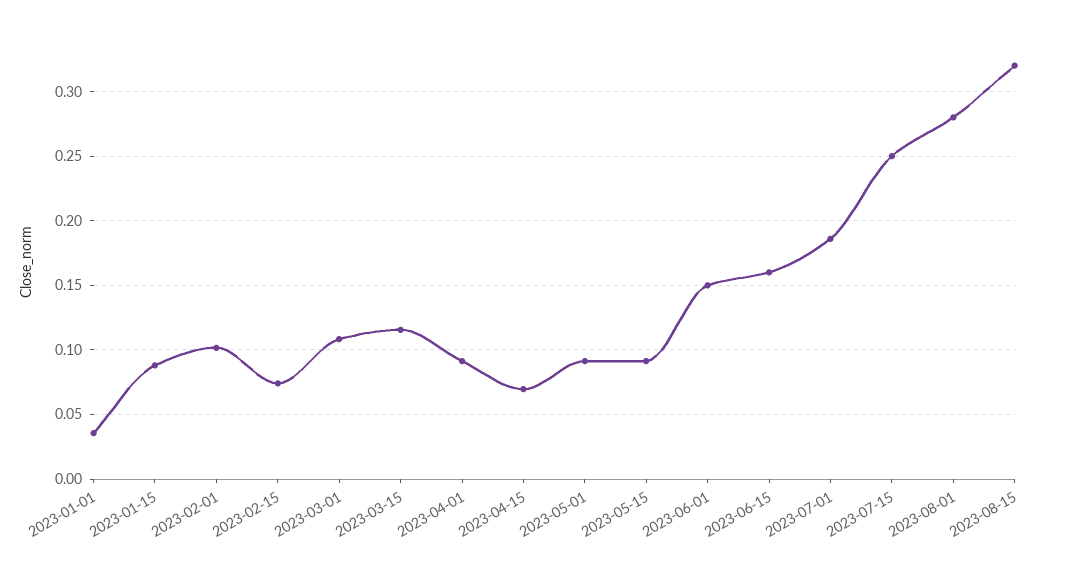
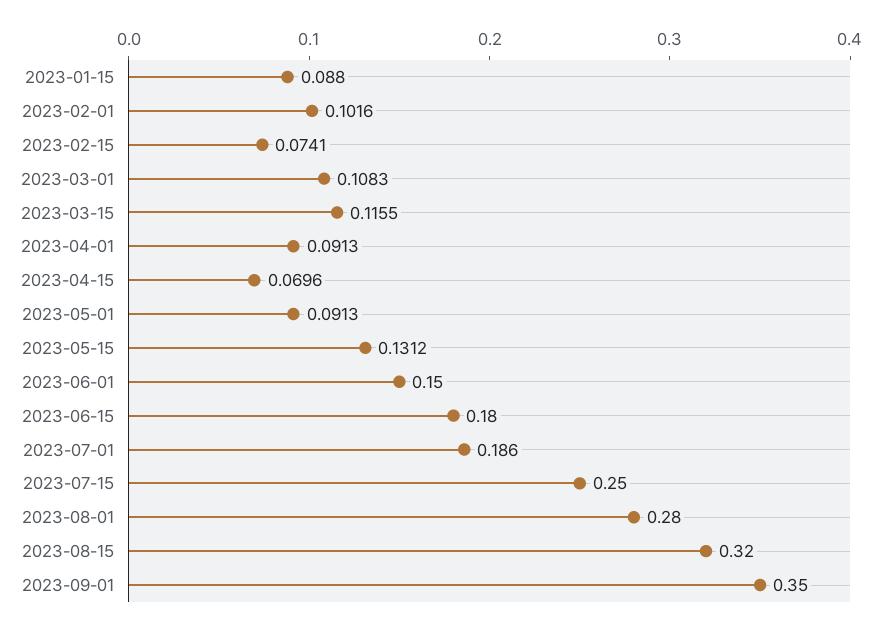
2023-01-01: 0.035 -> none
2023-05-15: 0.09 -> 0.1312
2023-06-15: 0.16 -> 0.18
2023-09-01: none -> 0.35

